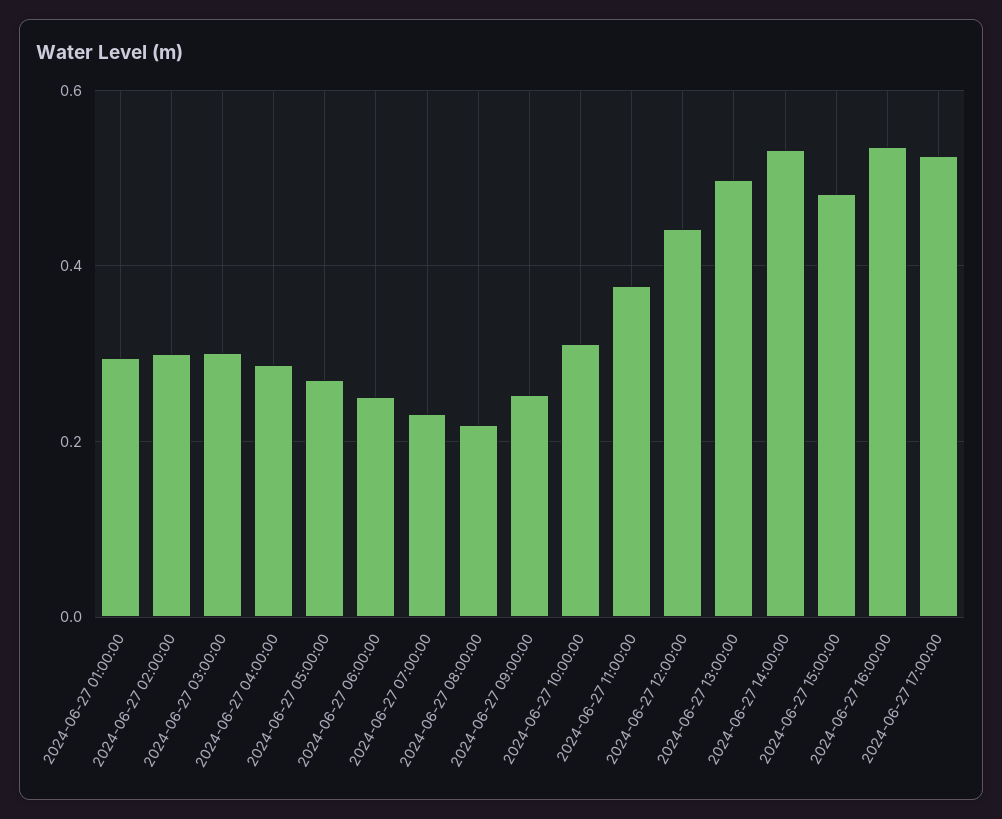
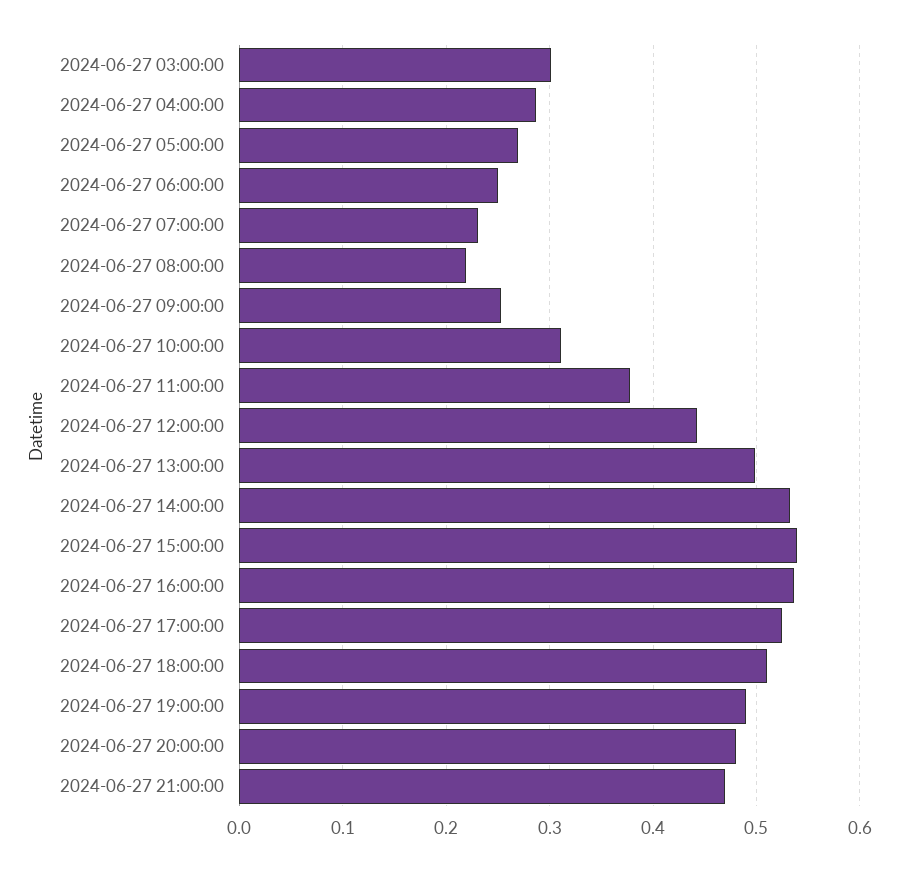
2024-06-27 01:00:00: 0.3 -> none
2024-06-27 02:00:00: 0.3 -> none
2024-06-27 15:00:00: 0.48 -> 0.54
2024-06-27 18:00:00: none -> 0.51
2024-06-27 19:00:00: none -> 0.49
2024-06-27 20:00:00: none -> 0.48
2024-06-27 21:00:00: none -> 0.47

